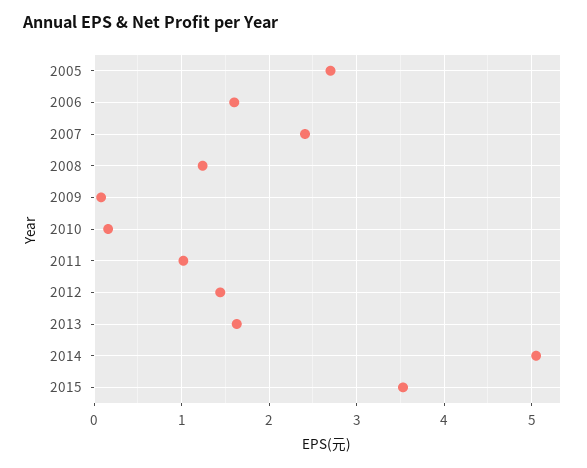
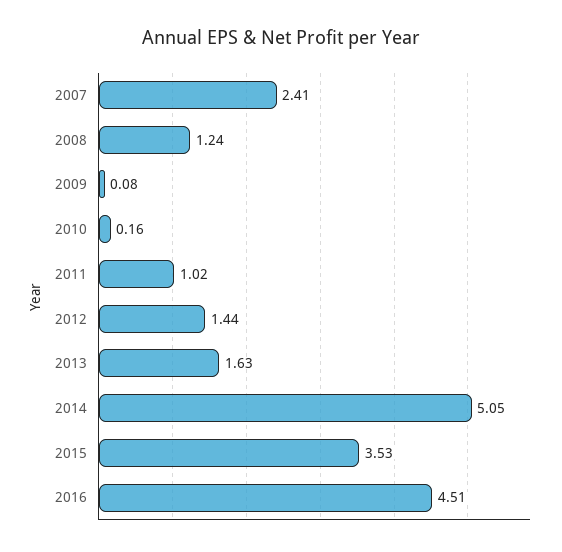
2005: 2.7 -> none
2006: 1.6 -> none
2016: none -> 4.51

